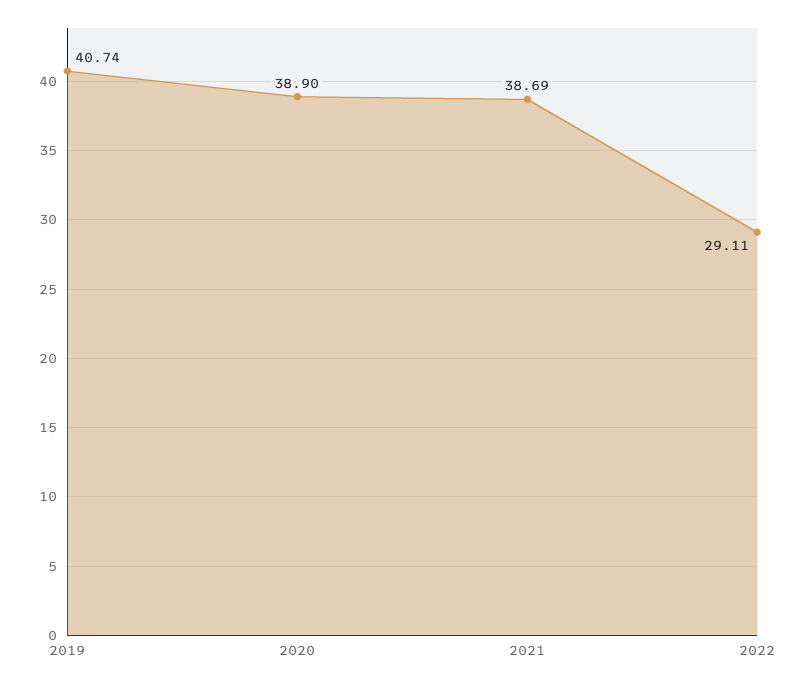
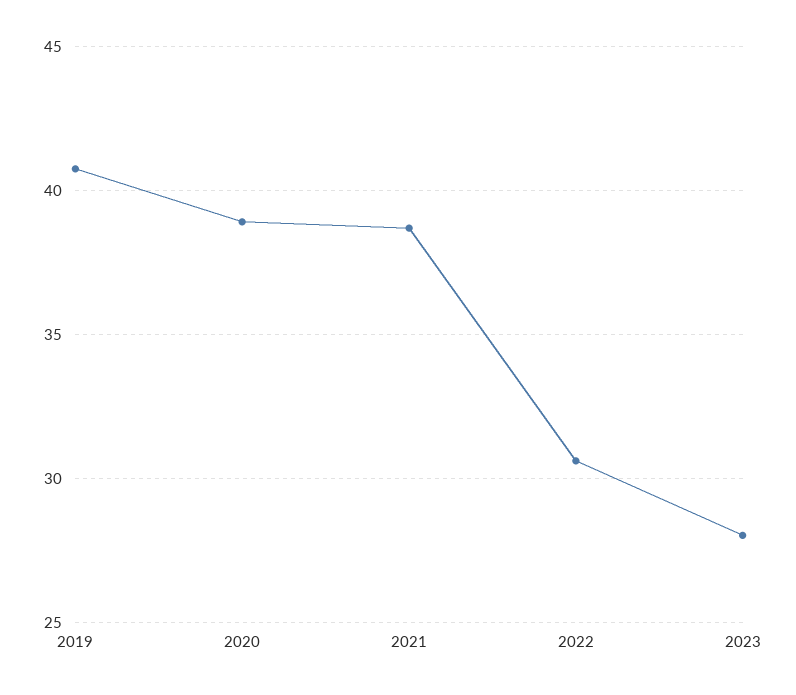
2022: 29.11 -> 30.5
2023: none -> 28

